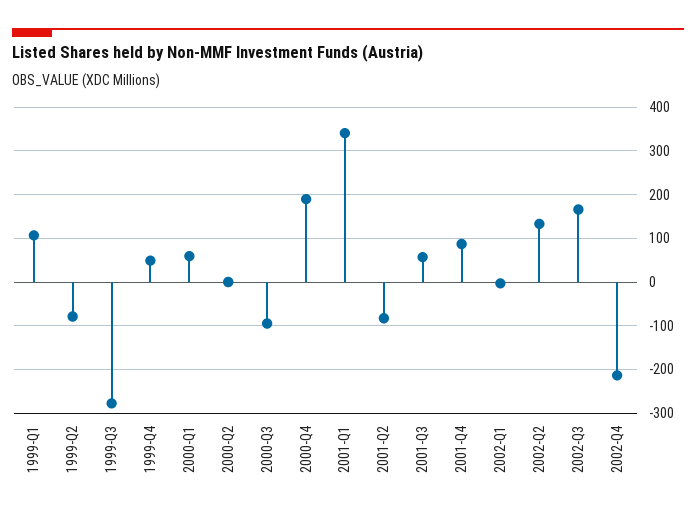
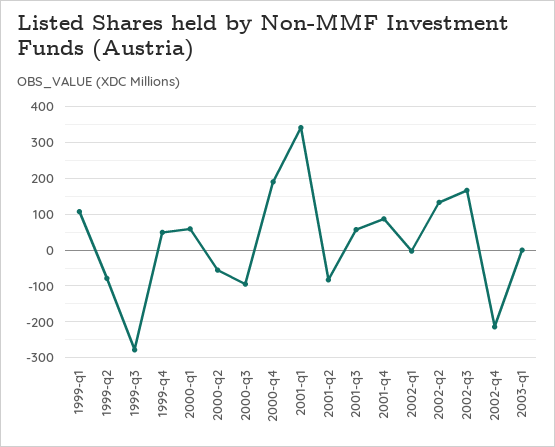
2000-Q2: 0 -> -60
2003-q1: none -> 0

